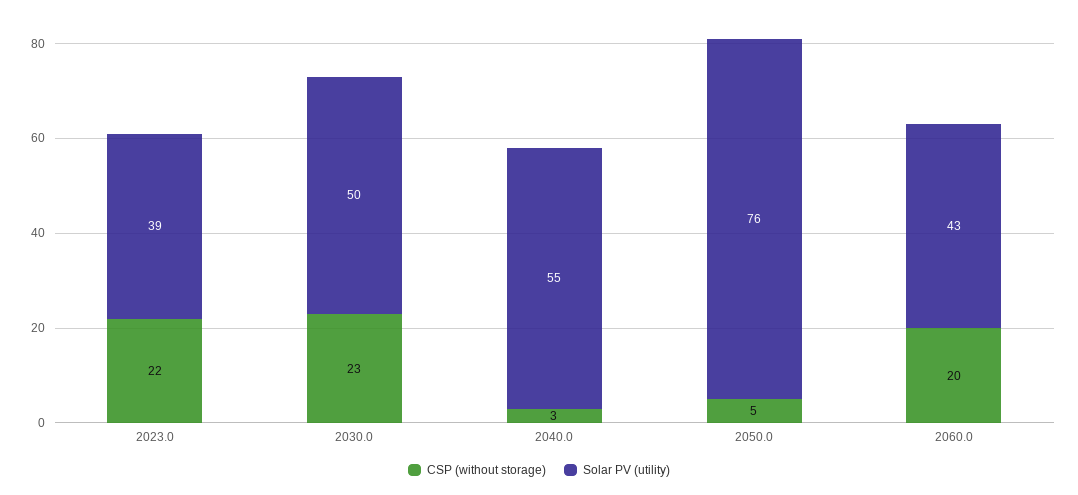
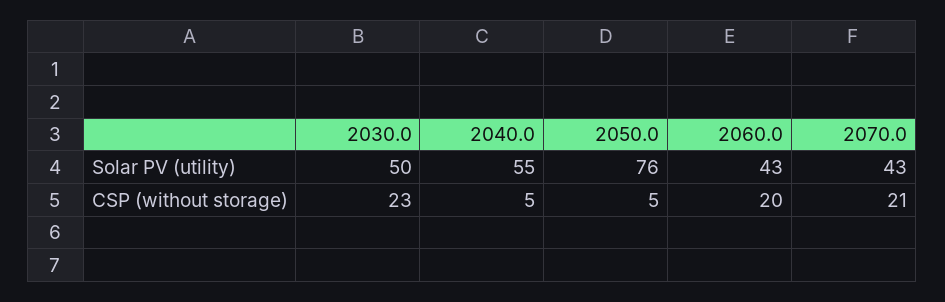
CSP (without storage), 2023.0: 22 -> none
Solar PV (utility), 2023.0: 39 -> none
CSP (without storage), 2040.0: 3 -> 5
Solar PV (utility), 2070.0: none -> 43
CSP (without storage), 2070.0: none -> 21

